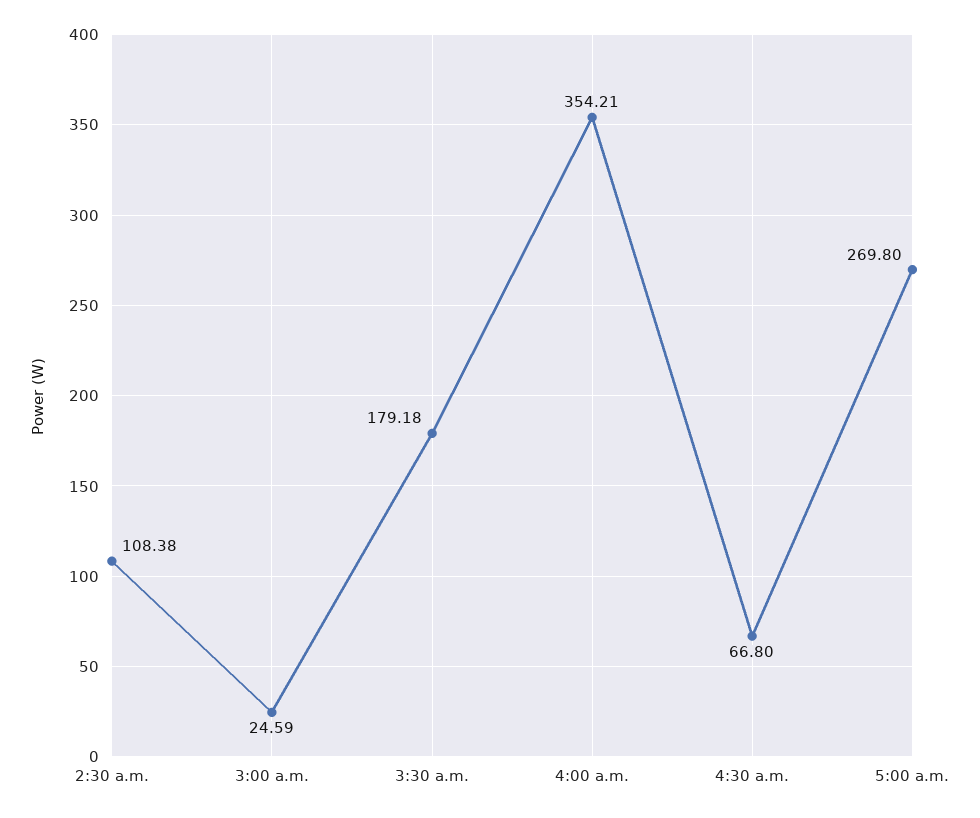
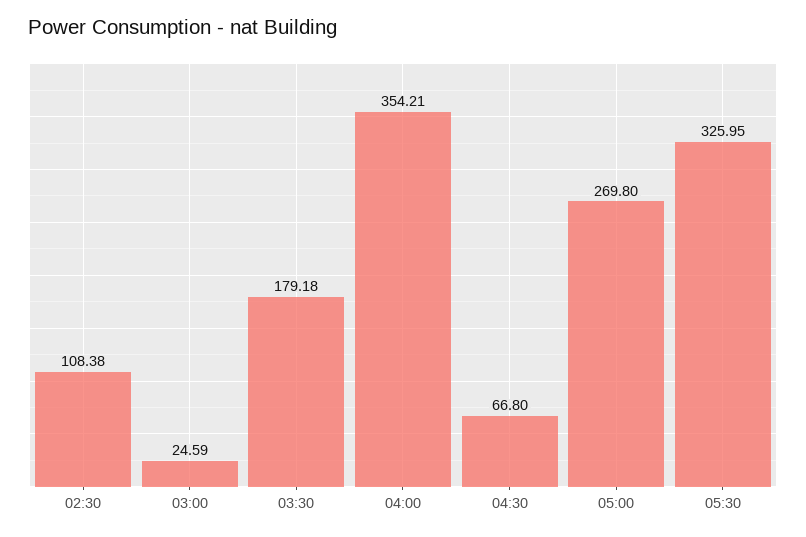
05:30: none -> 325.95

